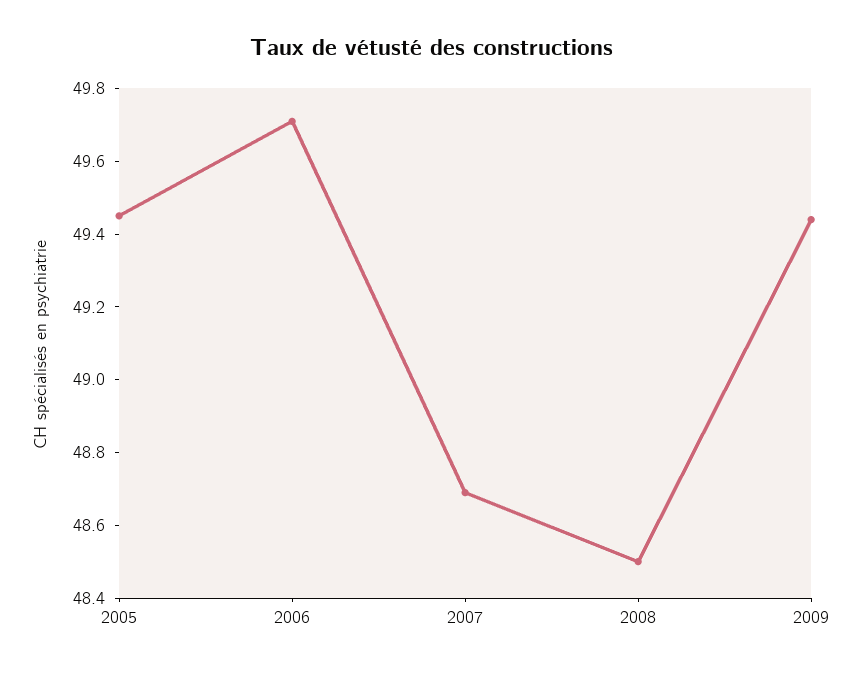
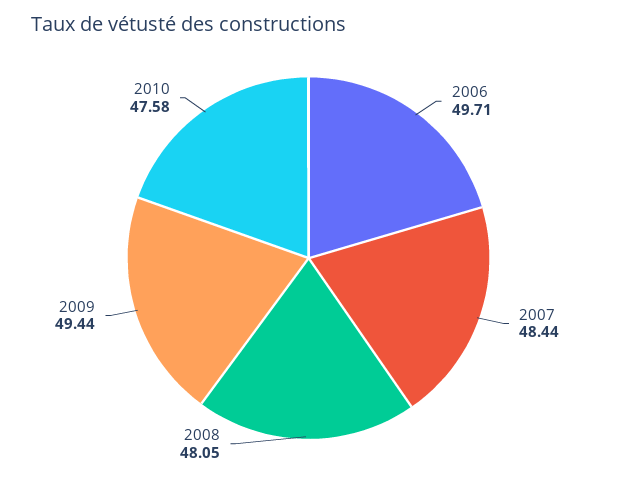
2005: 49.45 -> none
2007: 48.7 -> 48.44
2008: 48.5 -> 48.05
2010: none -> 47.58

